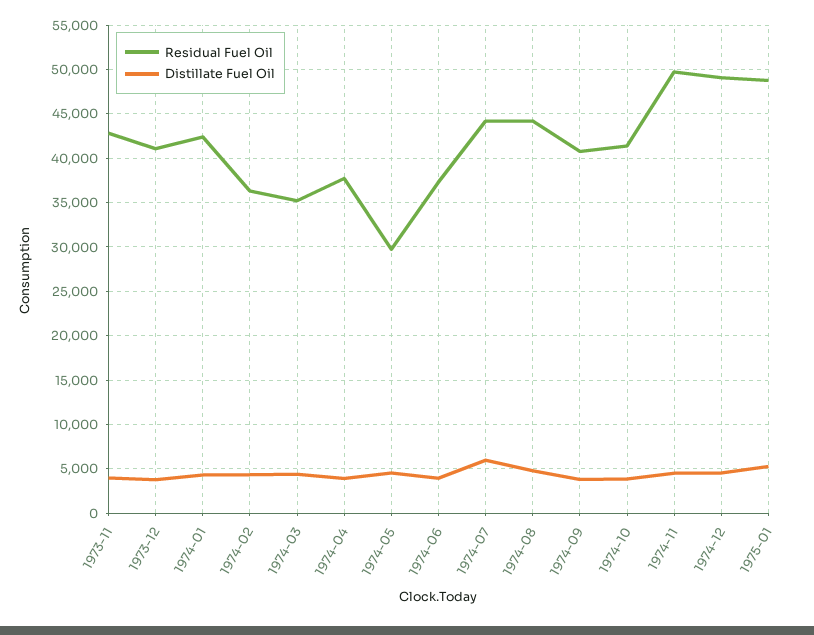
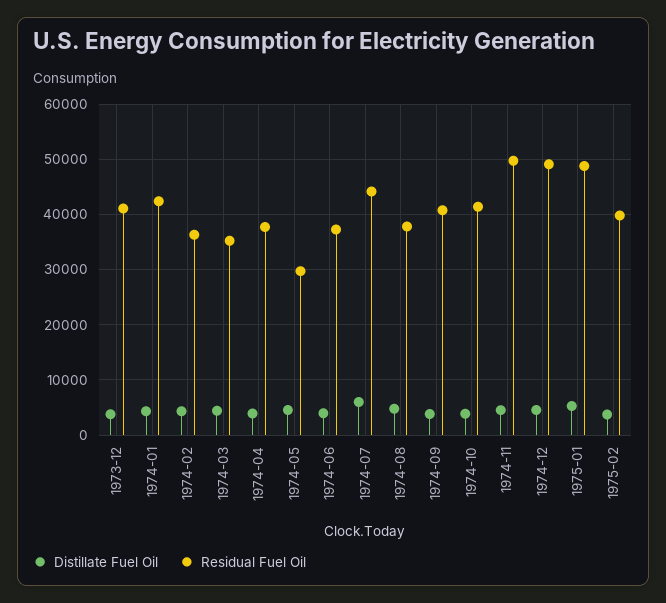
Residual Fuel Oil, 1973-11: 43000 -> none
Distillate Fuel Oil, 1973-11: 4000 -> none
Residual Fuel Oil, 1974-08: 44000 -> 38000
Distillate Fuel Oil, 1975-02: none -> 4000
Residual Fuel Oil, 1975-02: none -> 40000

